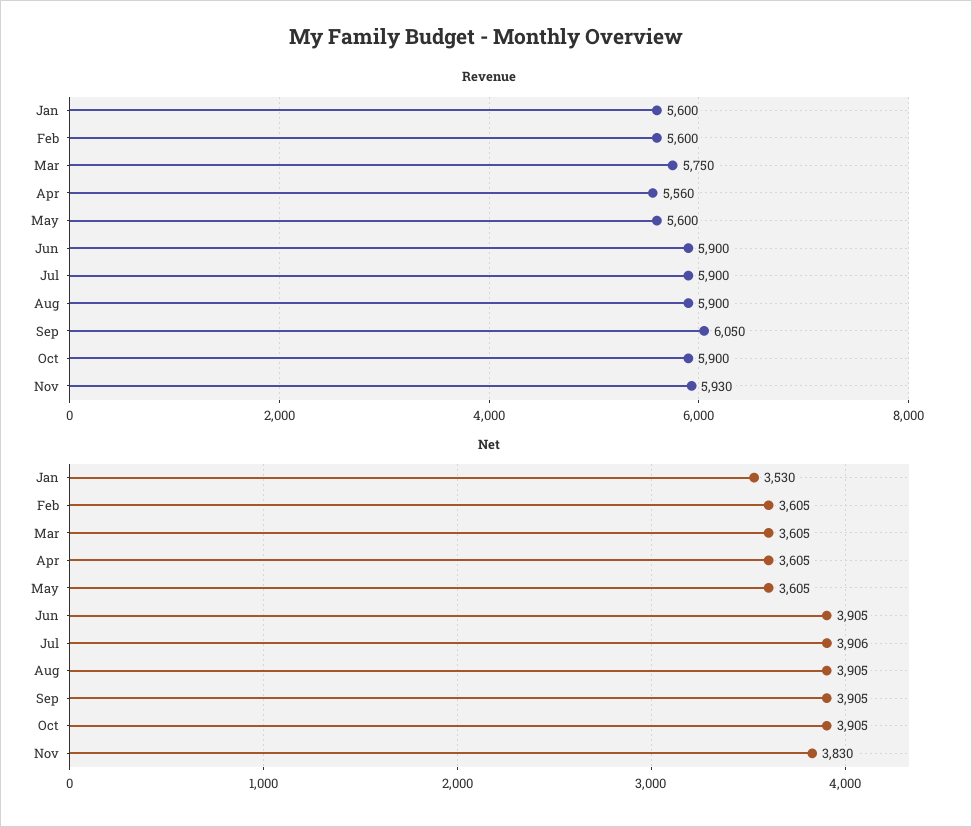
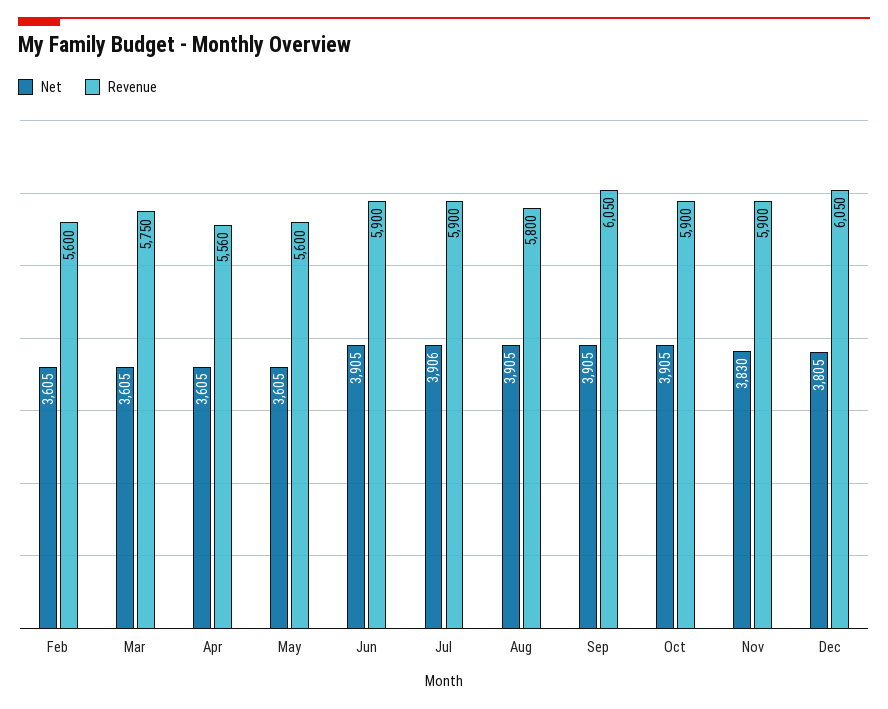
Revenue, Jan: 5600 -> none
Revenue, Aug: 5900 -> 5800
Revenue, Nov: 5930 -> 5900
Net, Jan: 3530 -> none
Net, Dec: none -> 3805
Revenue, Dec: none -> 6050

